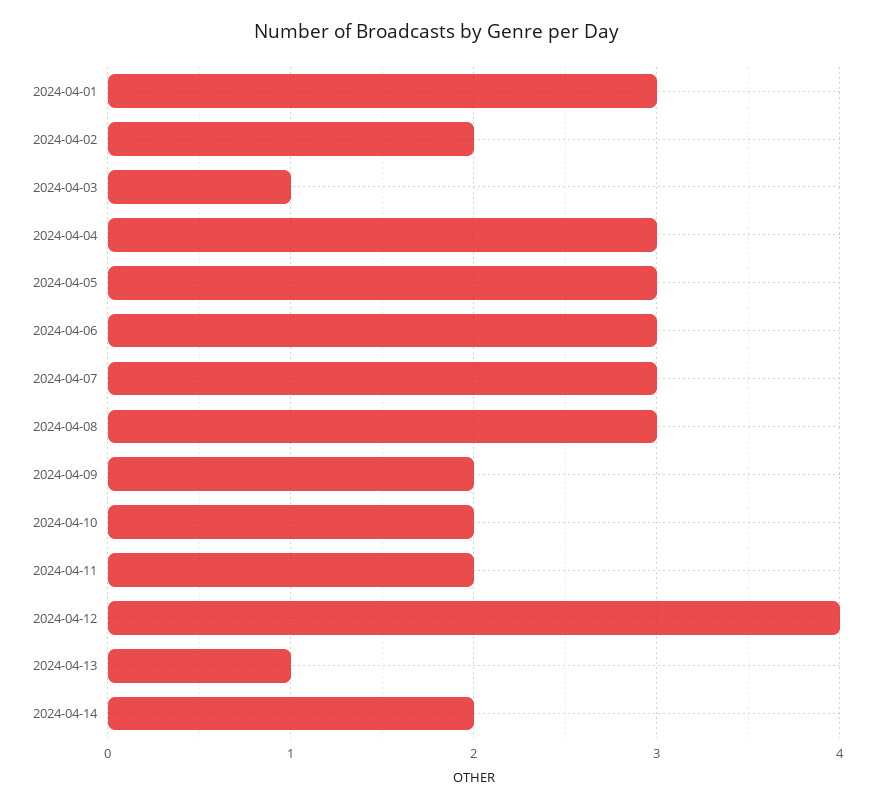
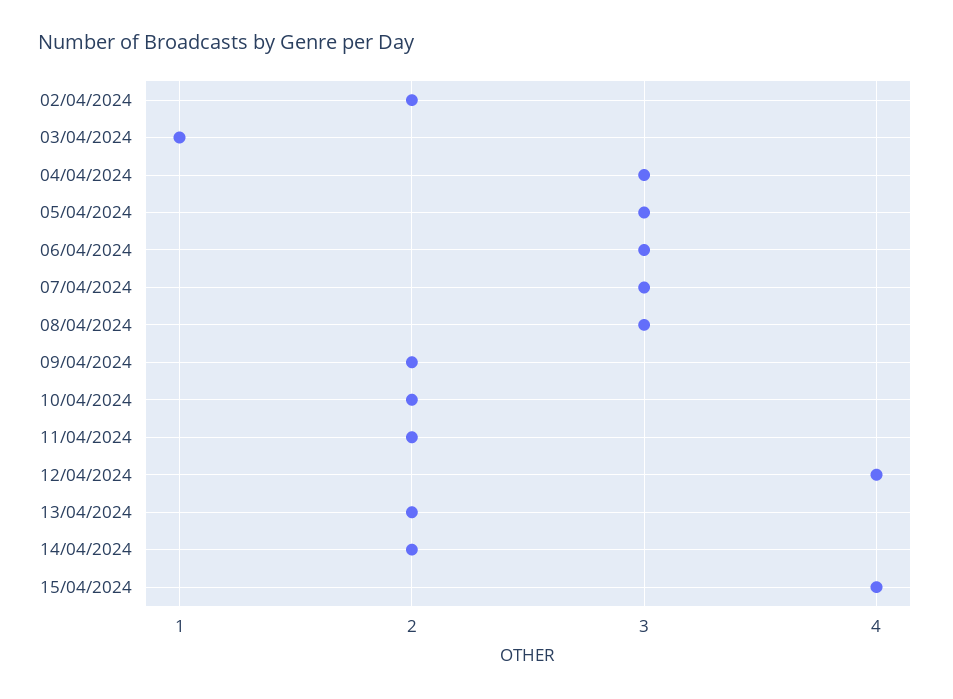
2024-04-01: 3 -> none
2024-04-13: 1 -> 2
15/04/2024: none -> 4

